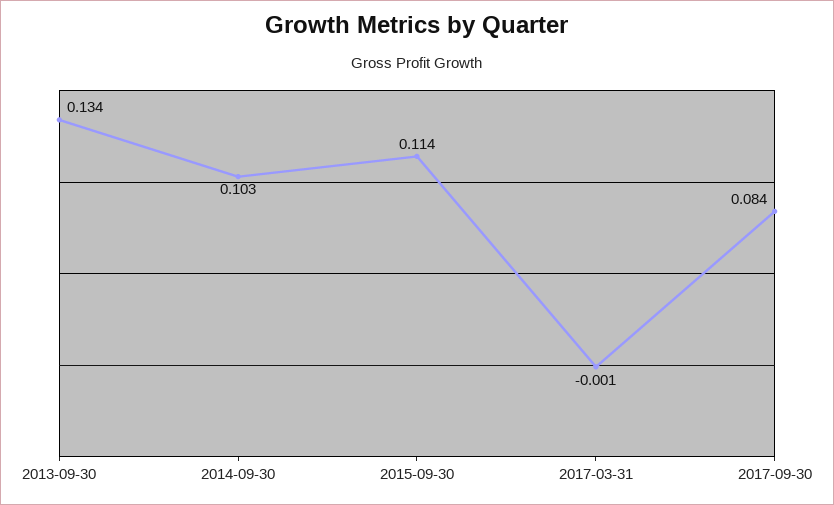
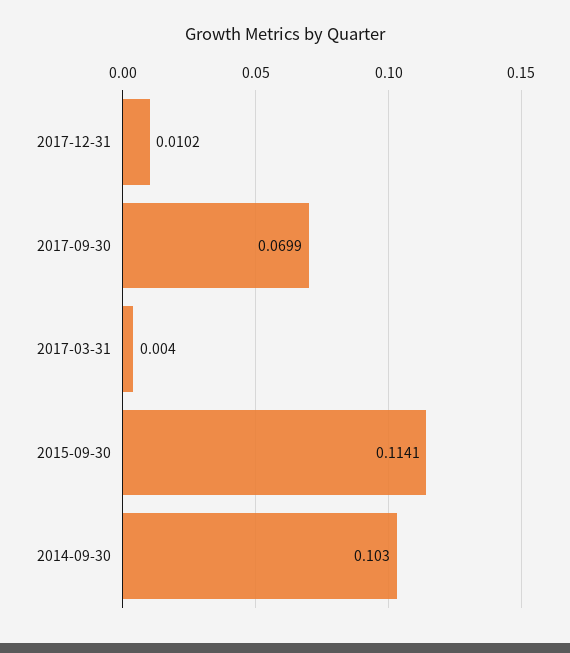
2013-09-30: 0.134 -> none
2017-03-31: -0.001 -> 0.004
2017-09-30: 0.084 -> 0.0699
2017-12-31: none -> 0.0102

